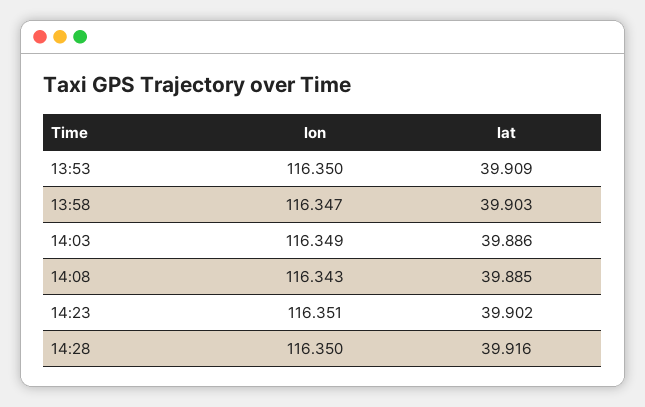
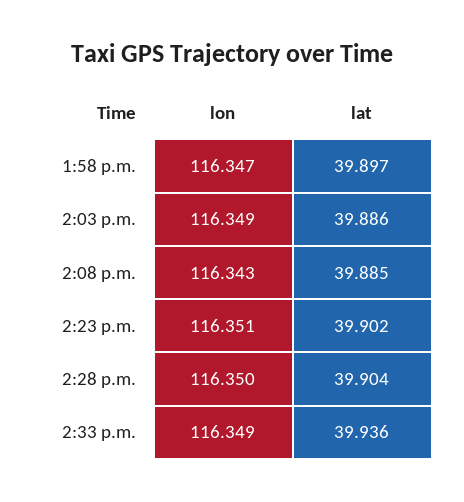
lon, 13:53: 116.35 -> none
lat, 13:53: 39.909 -> none
lat, 13:58: 39.903 -> 39.897
lat, 14:28: 39.916 -> 39.904
lon, 2:33 p.m.: none -> 116.349
lat, 2:33 p.m.: none -> 39.936

